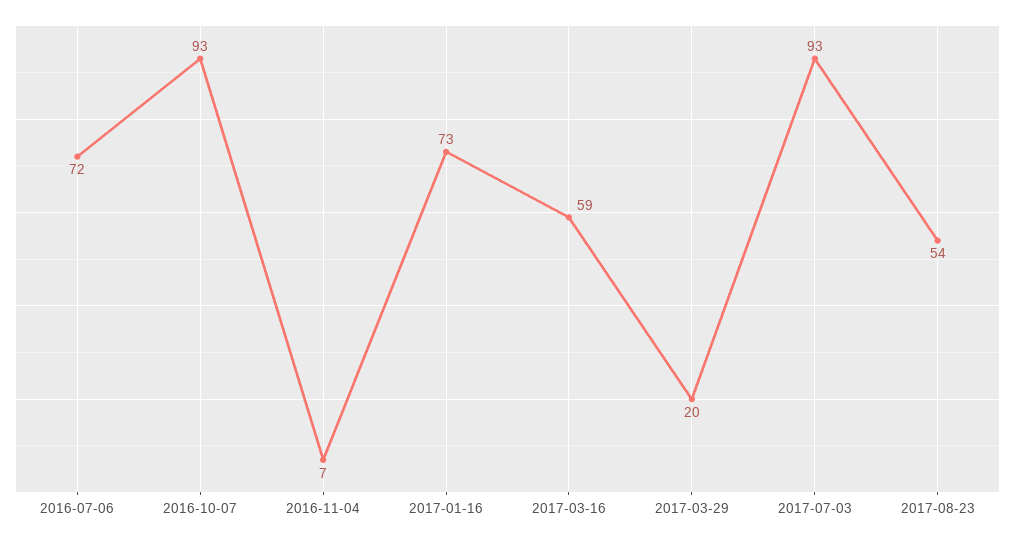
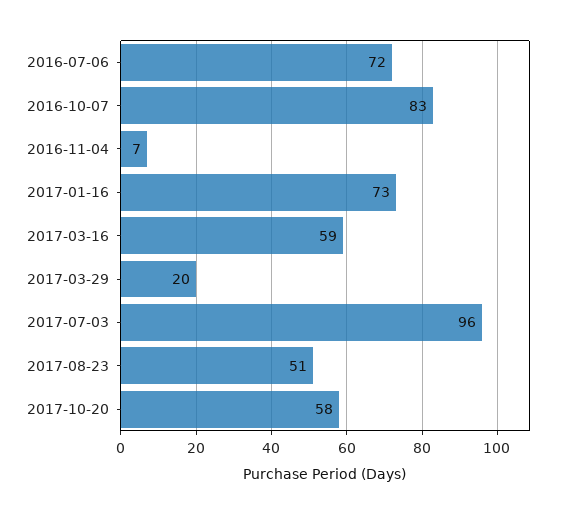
2016-10-07: 93 -> 83
2017-07-03: 93 -> 96
2017-08-23: 54 -> 51
2017-10-20: none -> 58

